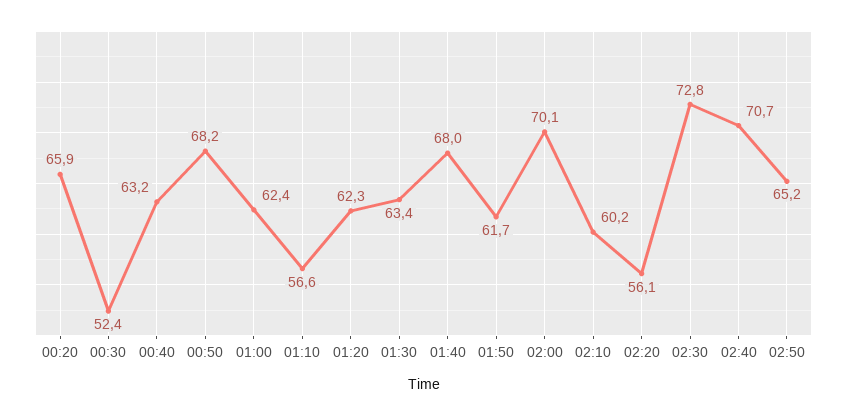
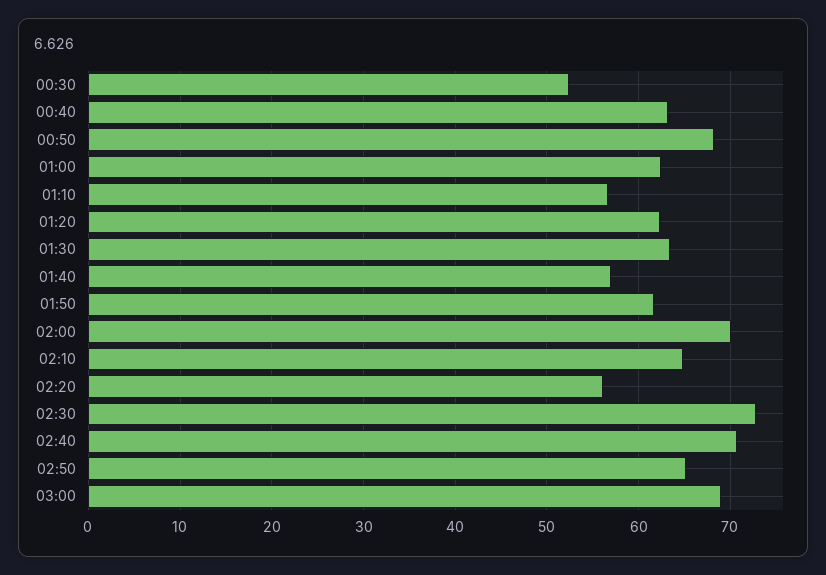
00:20: 65.9 -> none
01:40: 68 -> 57
02:10: 60.2 -> 65
03:00: none -> 69

